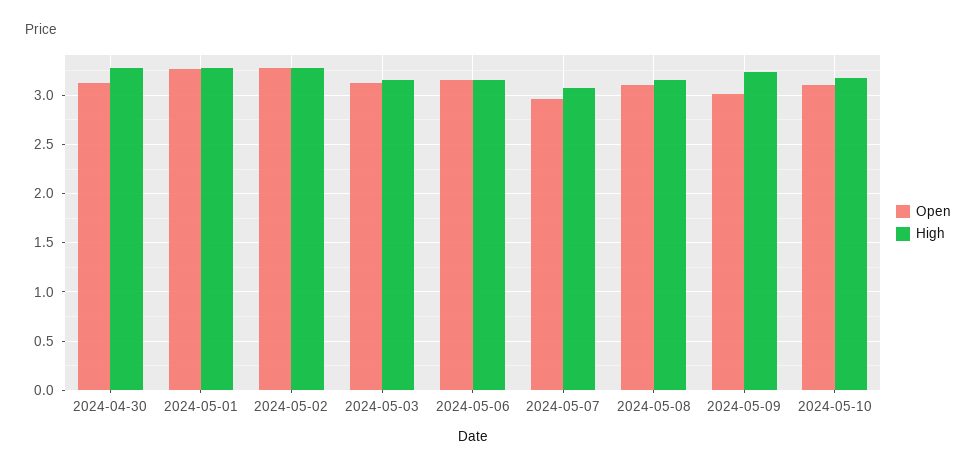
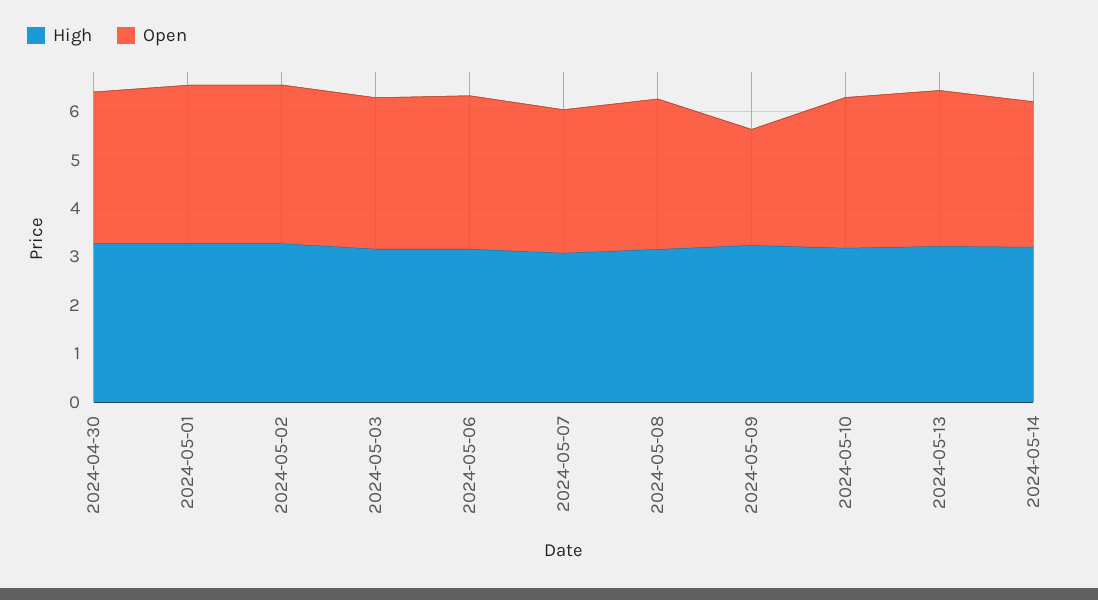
Open, 2024-05-09: 3 -> 2.4
High, 2024-05-13: none -> 3.2
Open, 2024-05-13: none -> 3.2
High, 2024-05-14: none -> 3.2
Open, 2024-05-14: none -> 3

